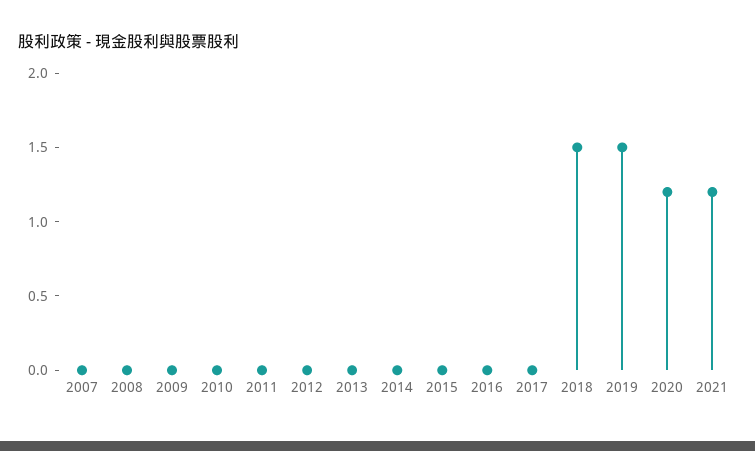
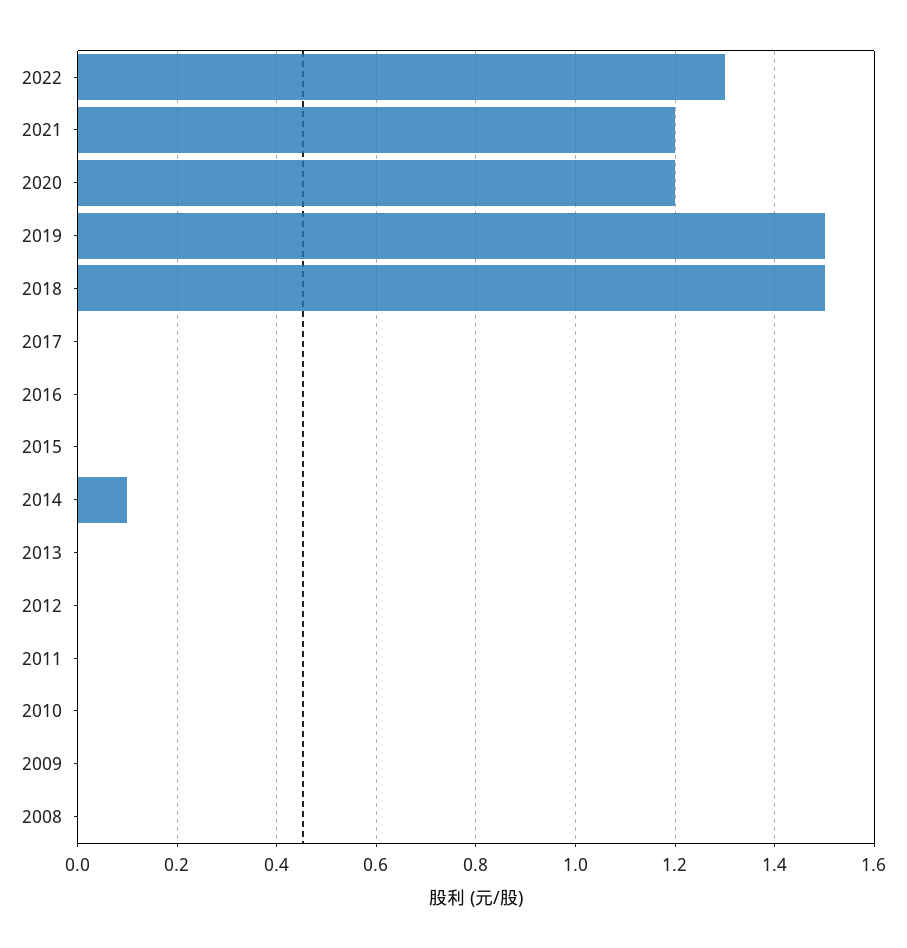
2007: 0 -> none
2014: 0 -> 0.1
2022: none -> 1.3

